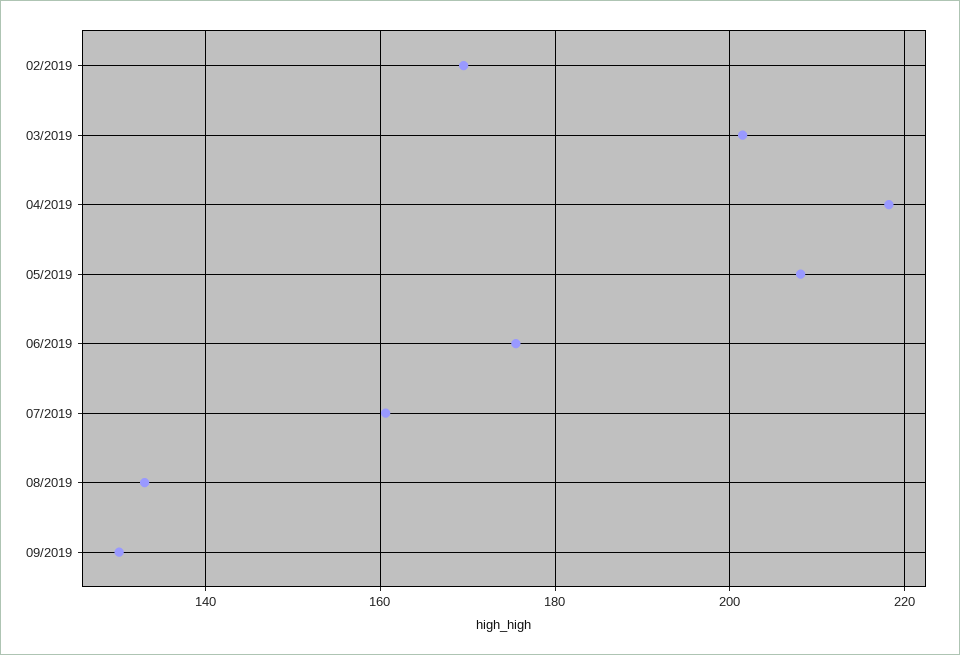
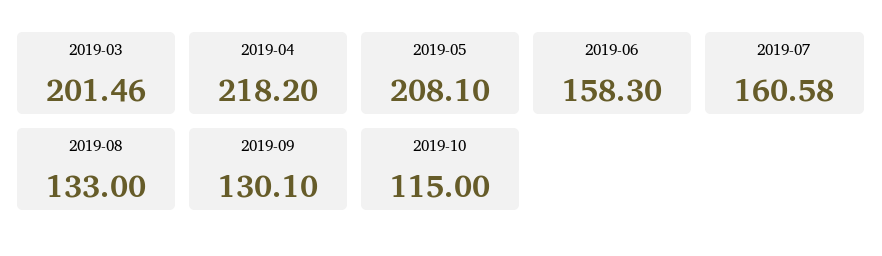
02/2019: 170 -> none
06/2019: 176 -> 158.3
2019-10: none -> 115

